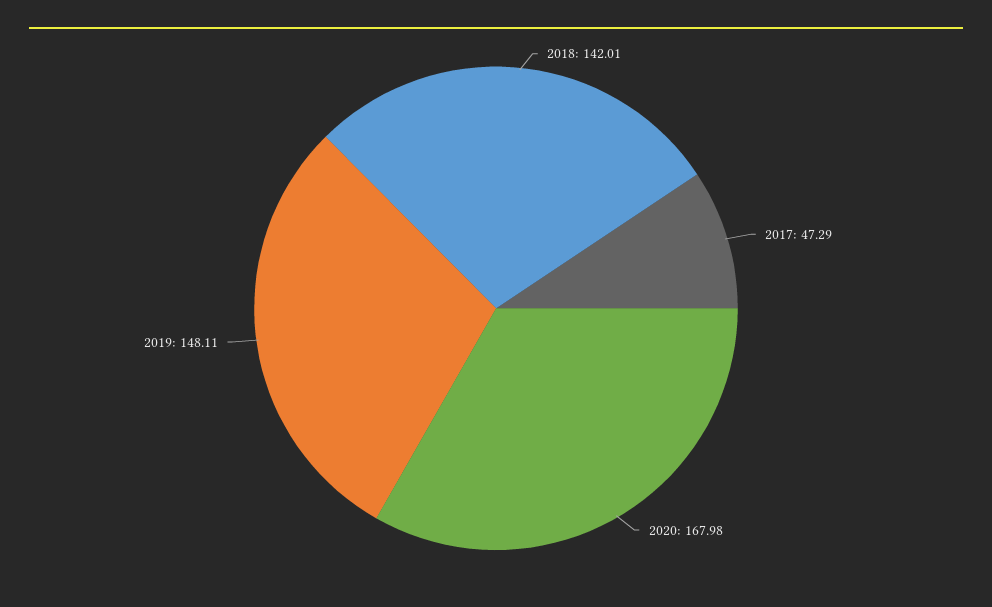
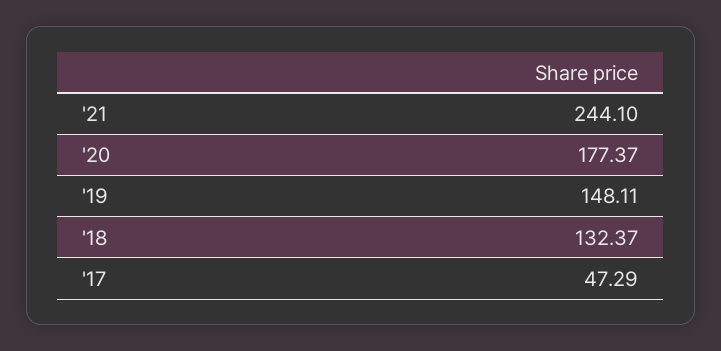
2018: 142.01 -> 132.37
2020: 167.98 -> 177.37
'21: none -> 244.1

